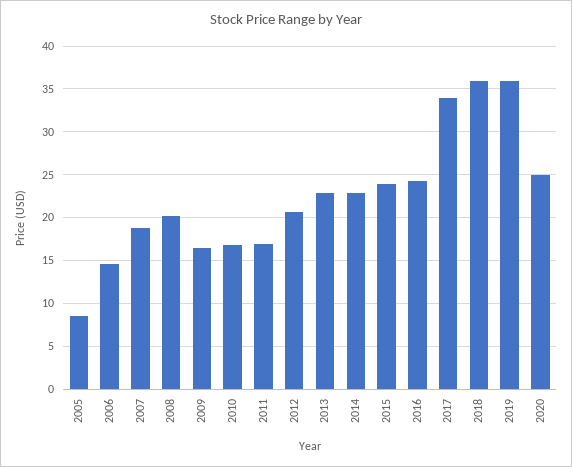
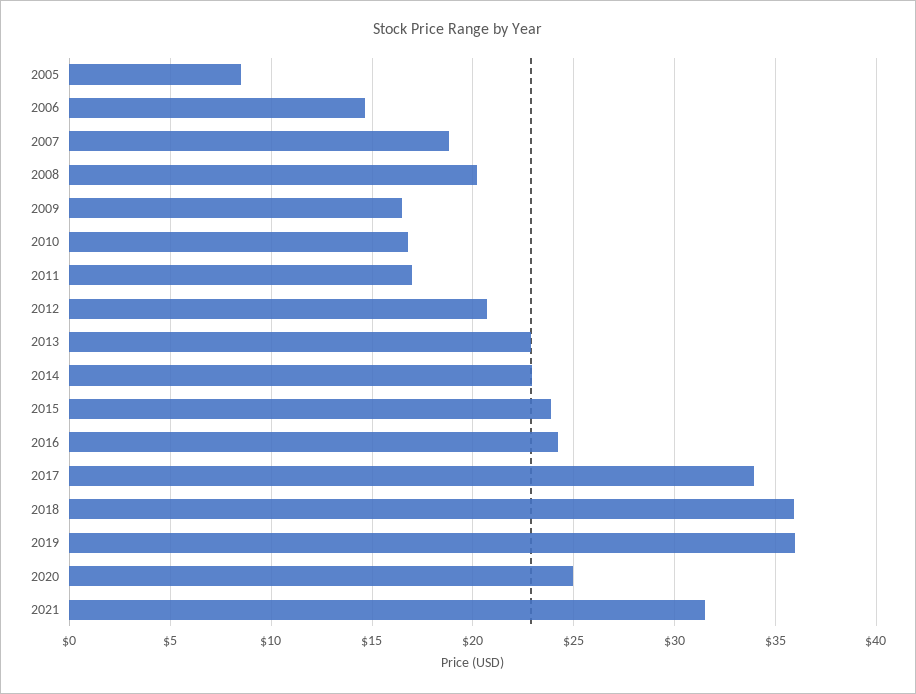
2021: none -> 31.5

